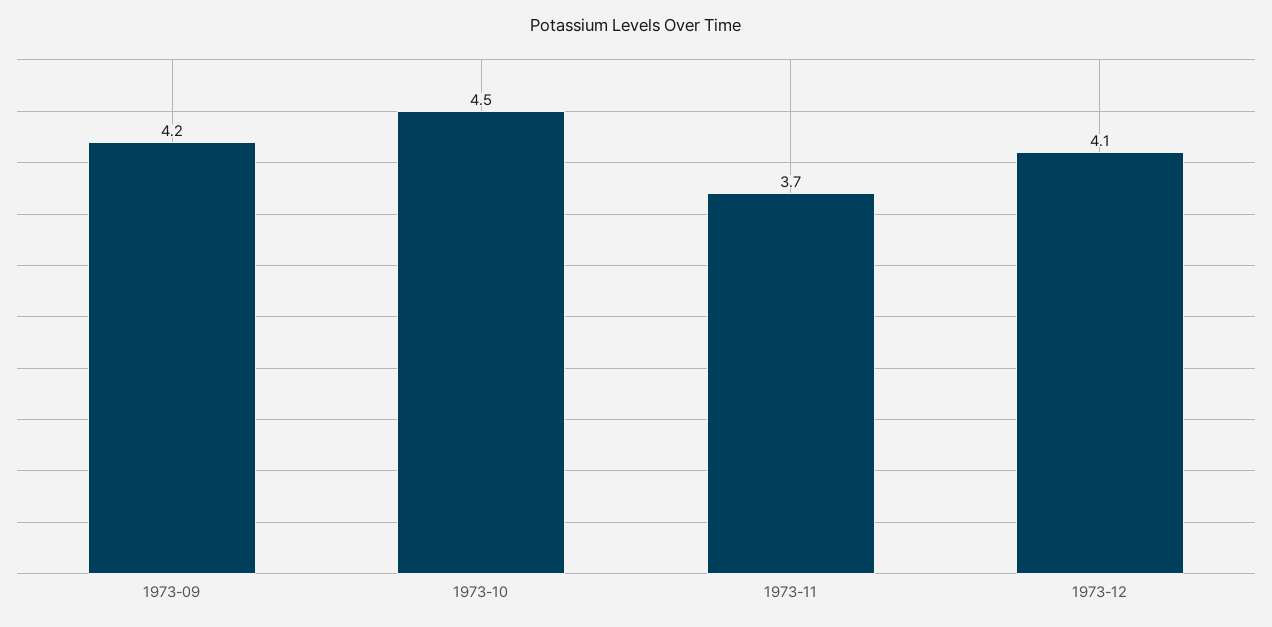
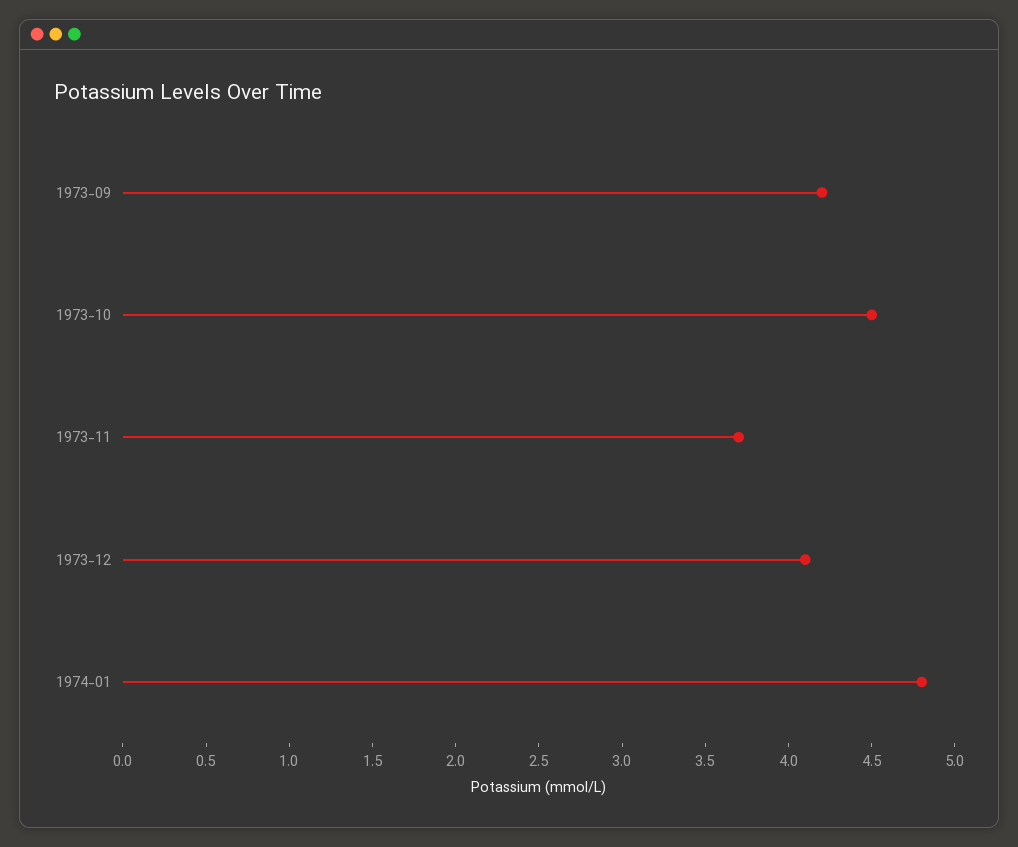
1974-01: none -> 4.8

